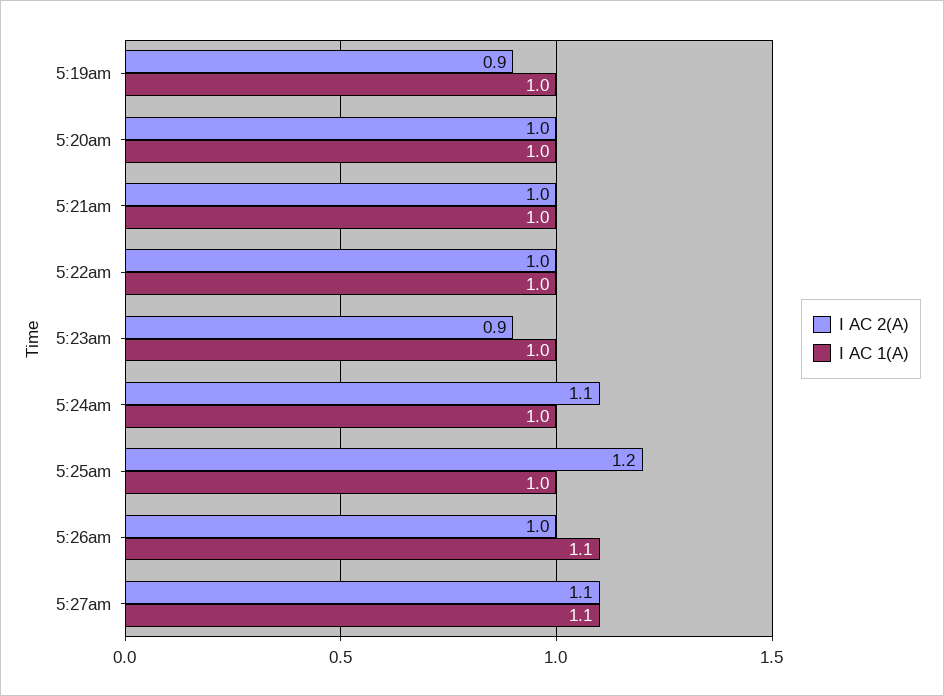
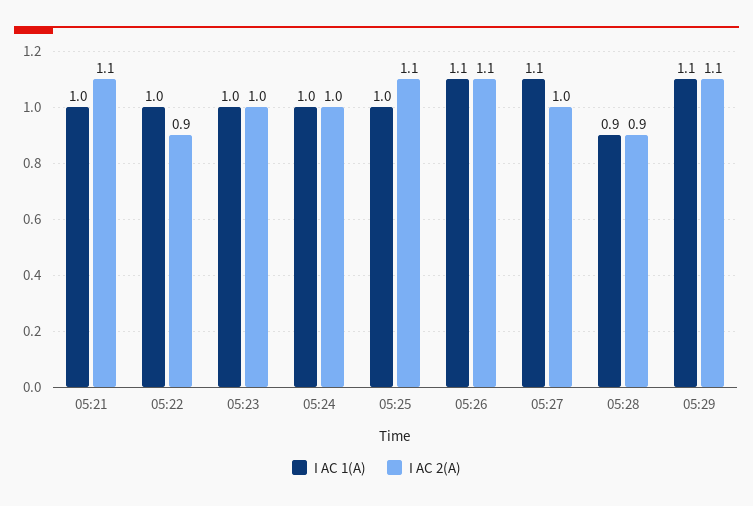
I AC 2(A), 5:19am: 0.9 -> none
I AC 1(A), 5:19am: 1 -> none
I AC 2(A), 5:20am: 1 -> none
I AC 1(A), 5:20am: 1 -> none
I AC 2(A), 5:21am: 1 -> 1.1
I AC 2(A), 5:22am: 1 -> 0.9
I AC 2(A), 5:23am: 0.9 -> 1
I AC 2(A), 5:24am: 1.1 -> 1
I AC 2(A), 5:25am: 1.2 -> 1.1
I AC 2(A), 5:26am: 1 -> 1.1
I AC 2(A), 5:27am: 1.1 -> 1
I AC 1(A), 05:28: none -> 0.9
I AC 2(A), 05:28: none -> 0.9
I AC 1(A), 05:29: none -> 1.1
I AC 2(A), 05:29: none -> 1.1

